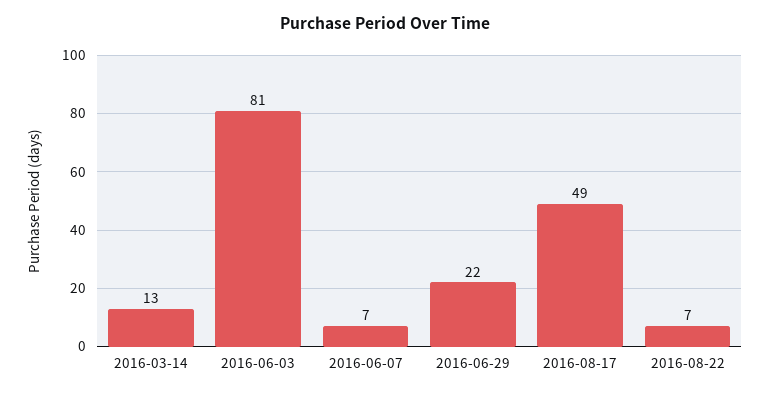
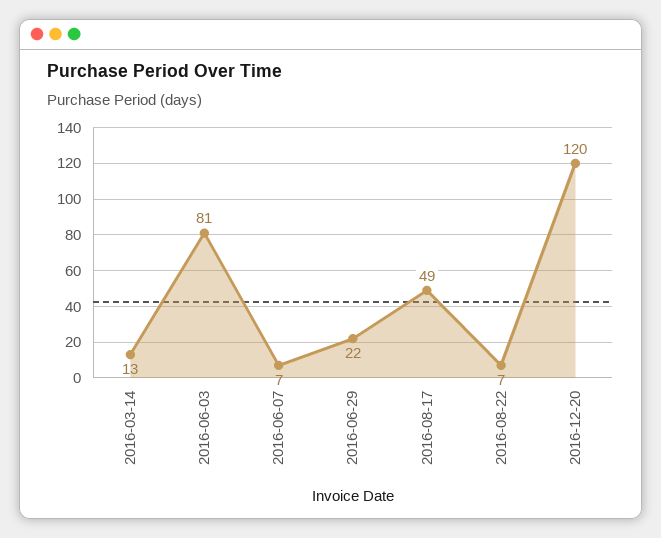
2016-12-20: none -> 120

